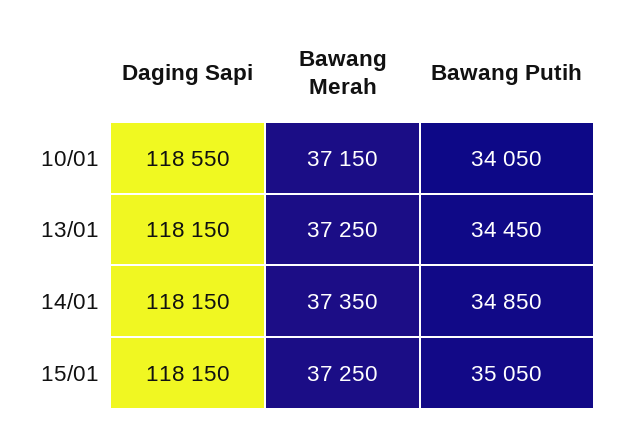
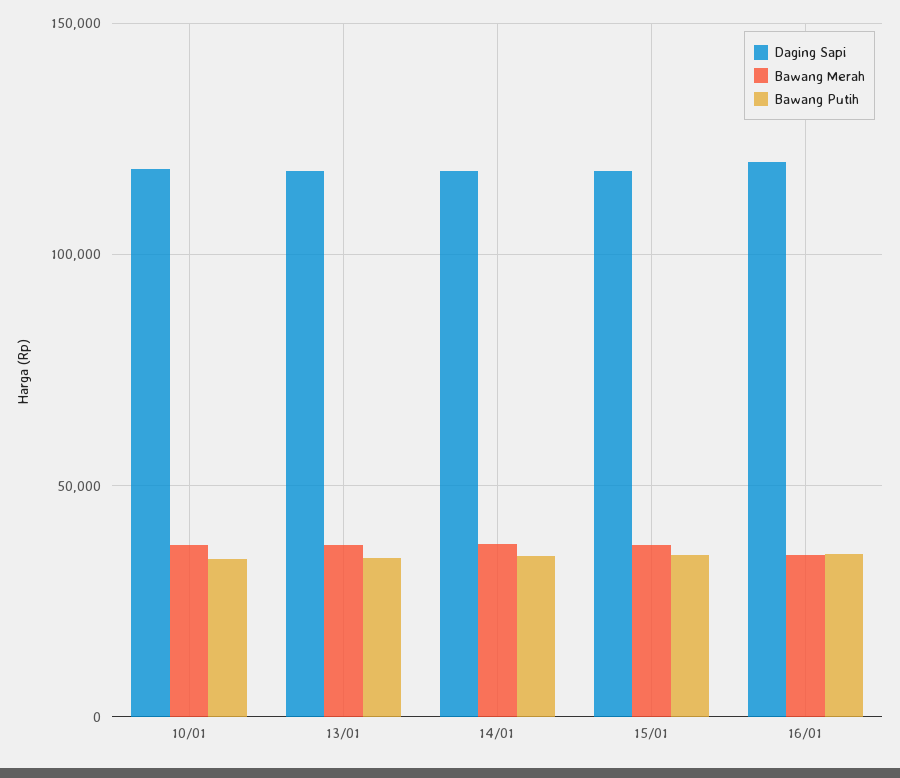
Daging Sapi, 16/01: none -> 120000
Bawang Merah, 16/01: none -> 35000
Bawang Putih, 16/01: none -> 35000

